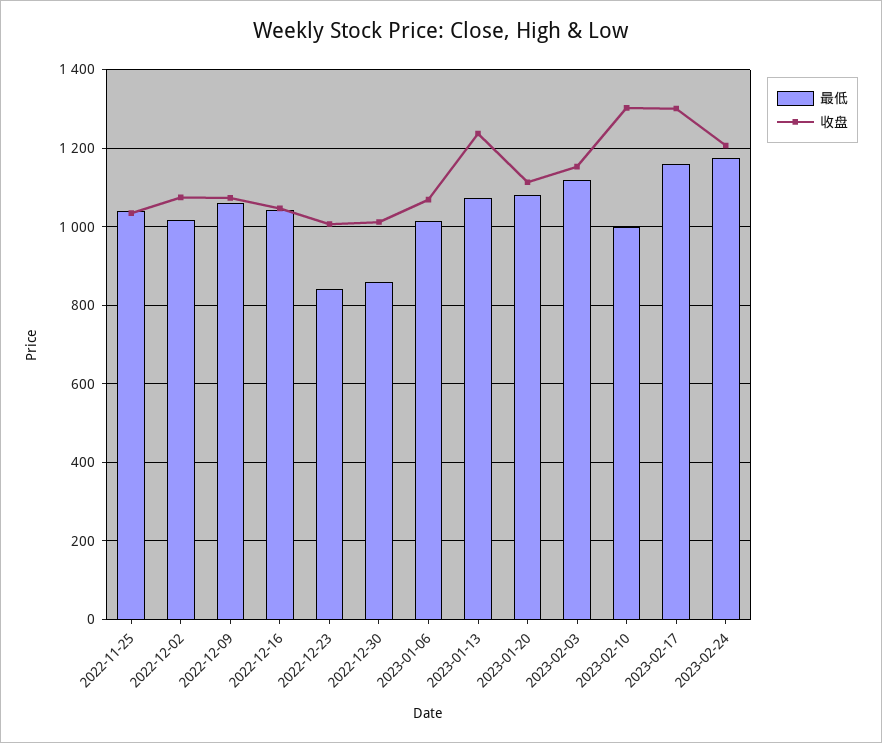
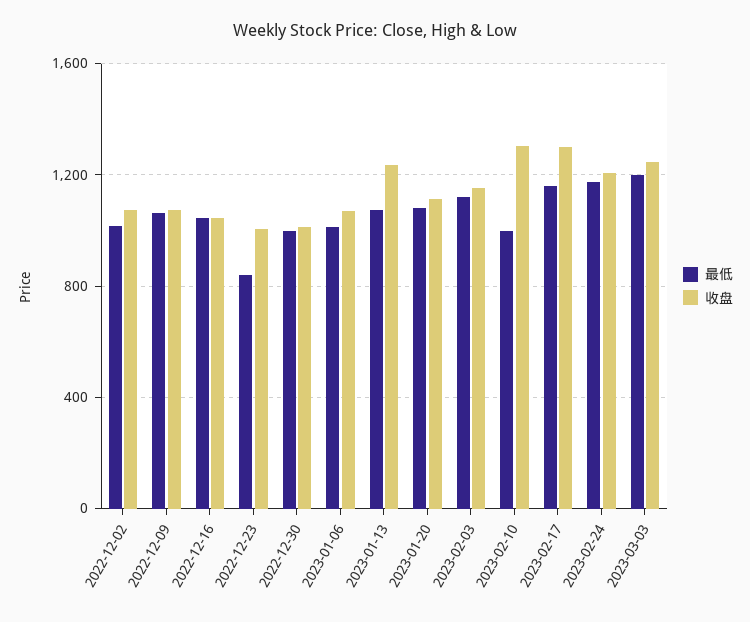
最低, 2022-11-25: 1040 -> none
收盘, 2022-11-25: 1040 -> none
最低, 2022-12-30: 860 -> 1000
最低, 2023-03-03: none -> 1200
收盘, 2023-03-03: none -> 1250

